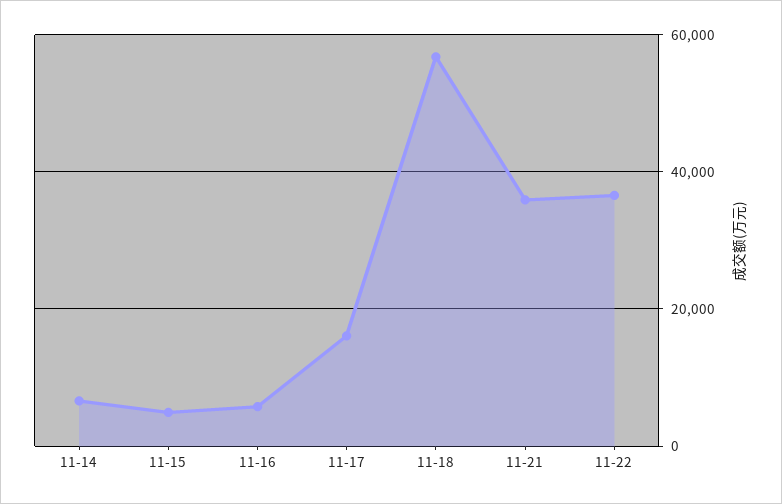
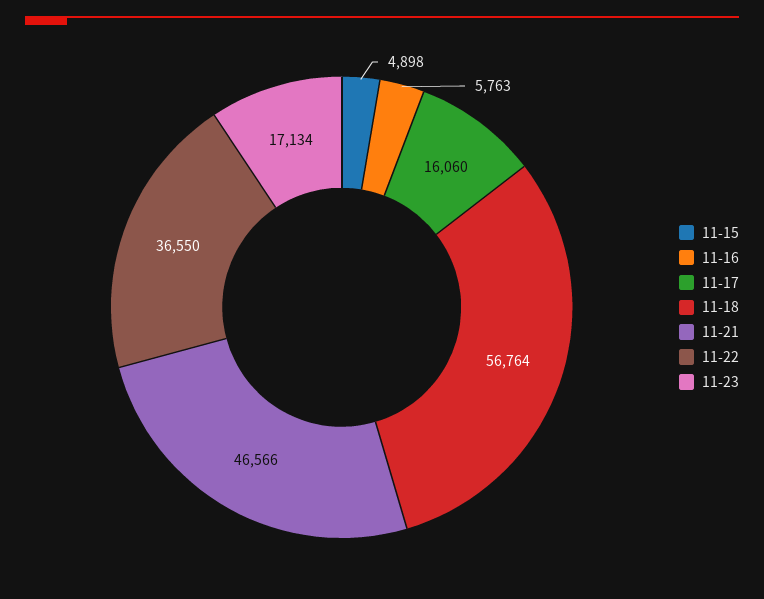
11-14: 6000 -> none
11-21: 36000 -> 46566
11-23: none -> 17134

